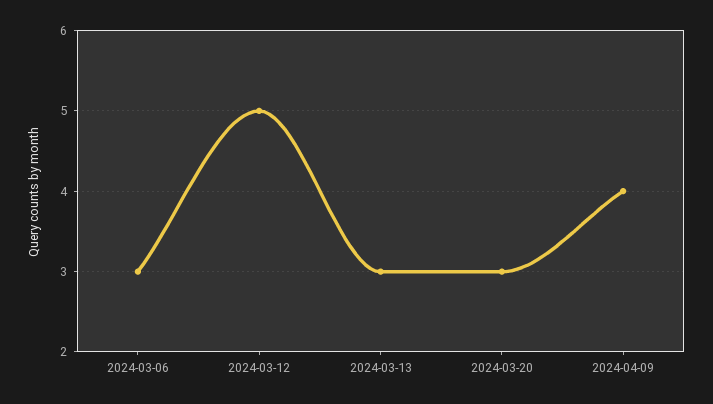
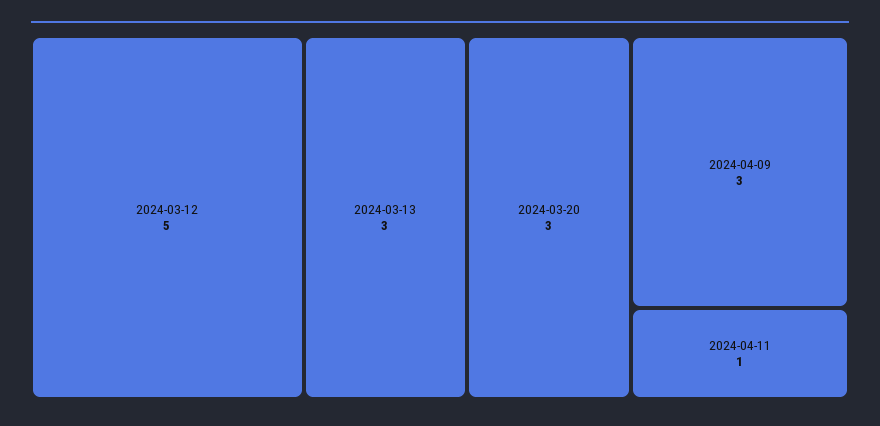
2024-03-06: 3 -> none
2024-04-09: 4 -> 3
2024-04-11: none -> 1

